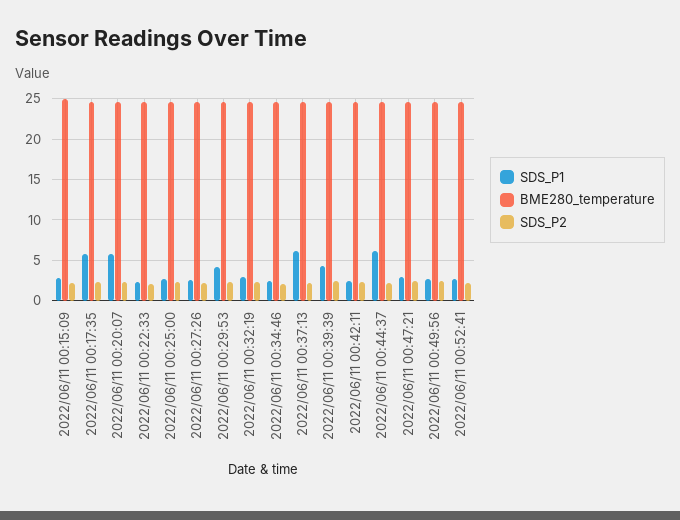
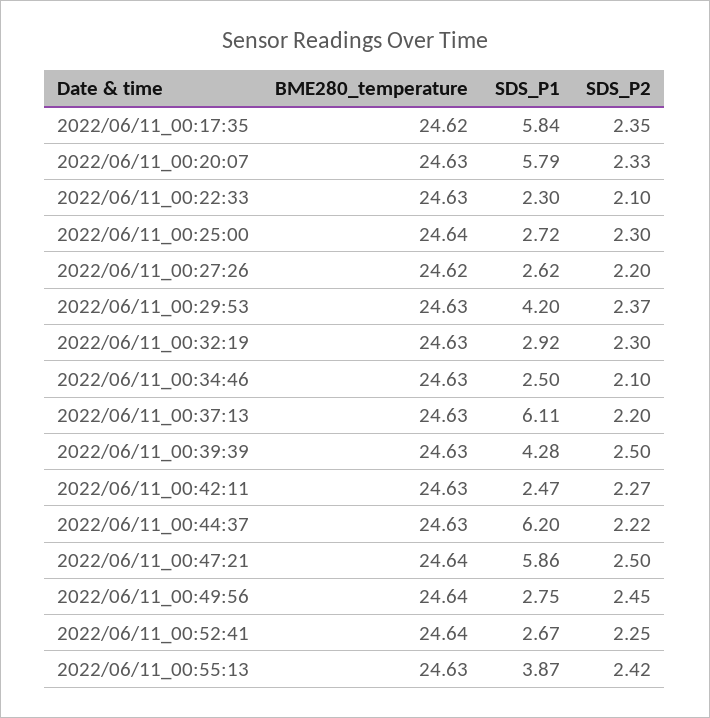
SDS_P1, 2022/06/11 00:15:09: 3 -> none
BME280_temperature, 2022/06/11 00:15:09: 25 -> none
SDS_P2, 2022/06/11 00:15:09: 2 -> none
SDS_P1, 2022/06/11 00:47:21: 3 -> 5.86
BME280_temperature, 2022/06/11_00:55:13: none -> 24.63
SDS_P1, 2022/06/11_00:55:13: none -> 3.87
SDS_P2, 2022/06/11_00:55:13: none -> 2.42

